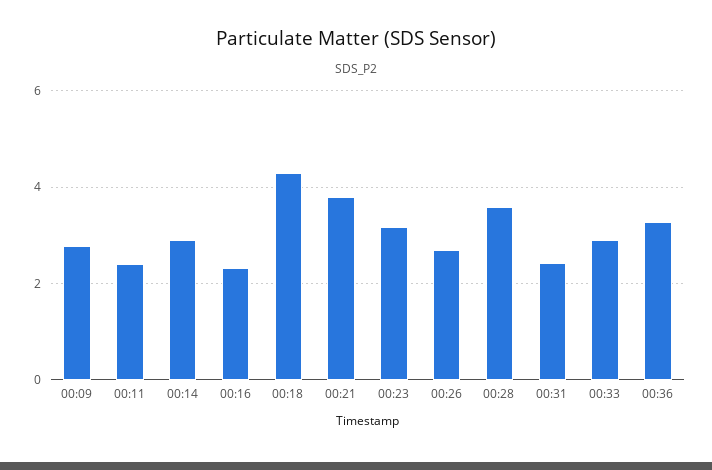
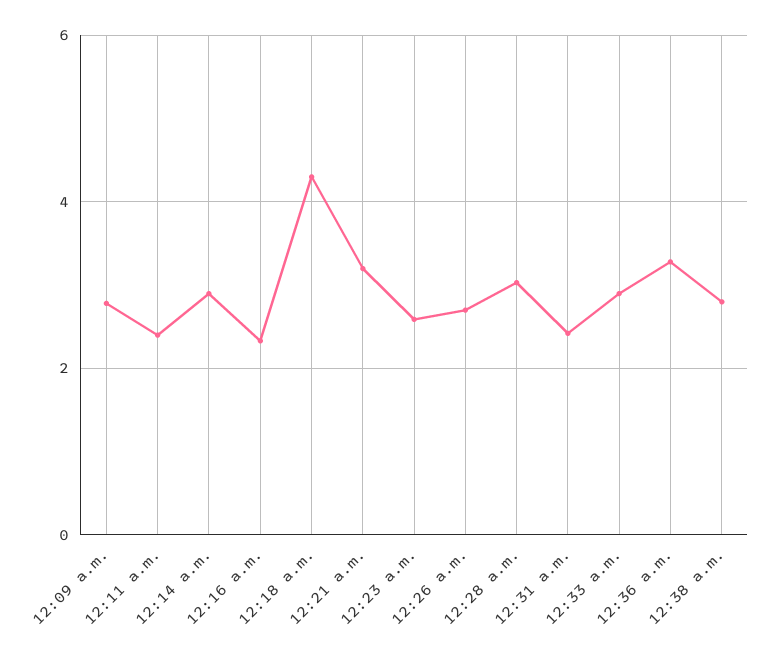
00:21: 3.8 -> 3.2
00:23: 3.2 -> 2.6
00:28: 3.6 -> 3
12:38 a.m.: none -> 2.8

